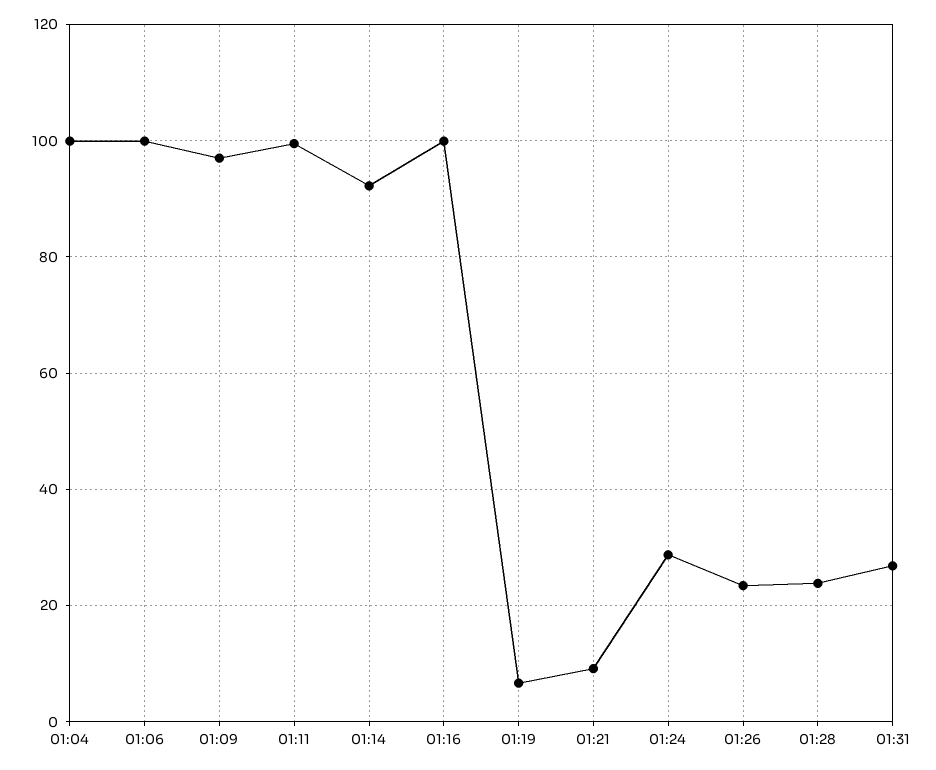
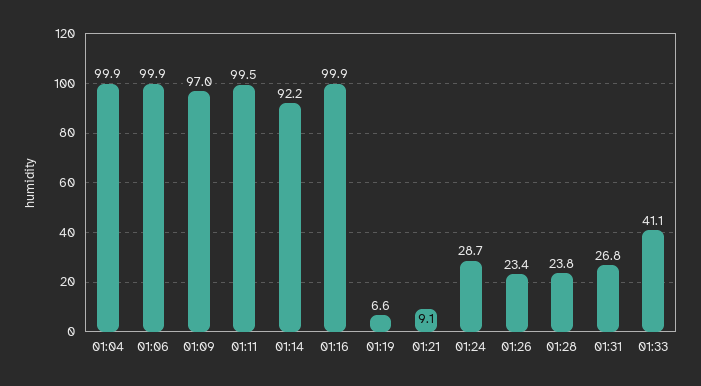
01:33: none -> 41.1

